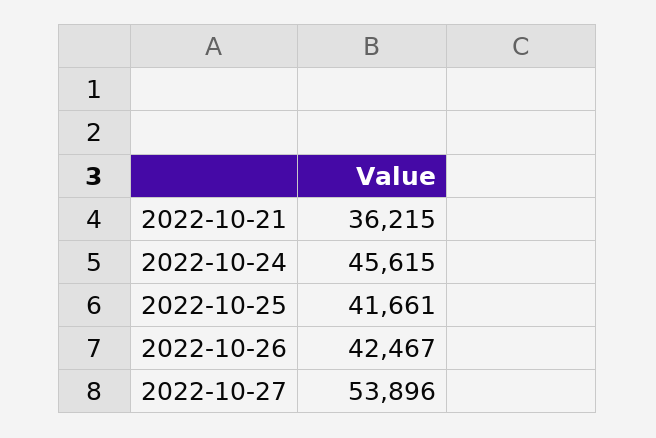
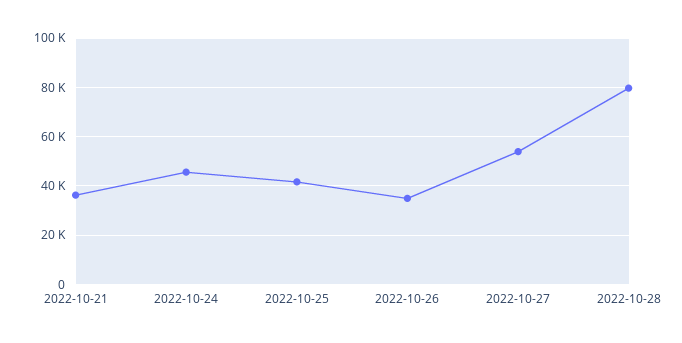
2022-10-26: 42467 -> 35000
2022-10-28: none -> 80000

